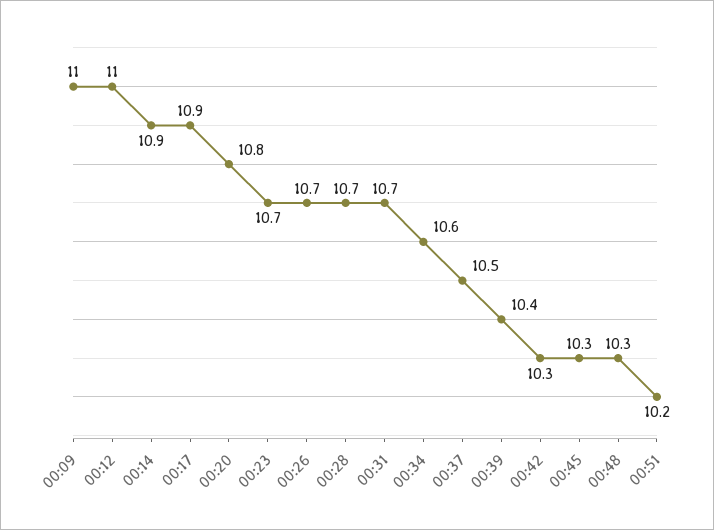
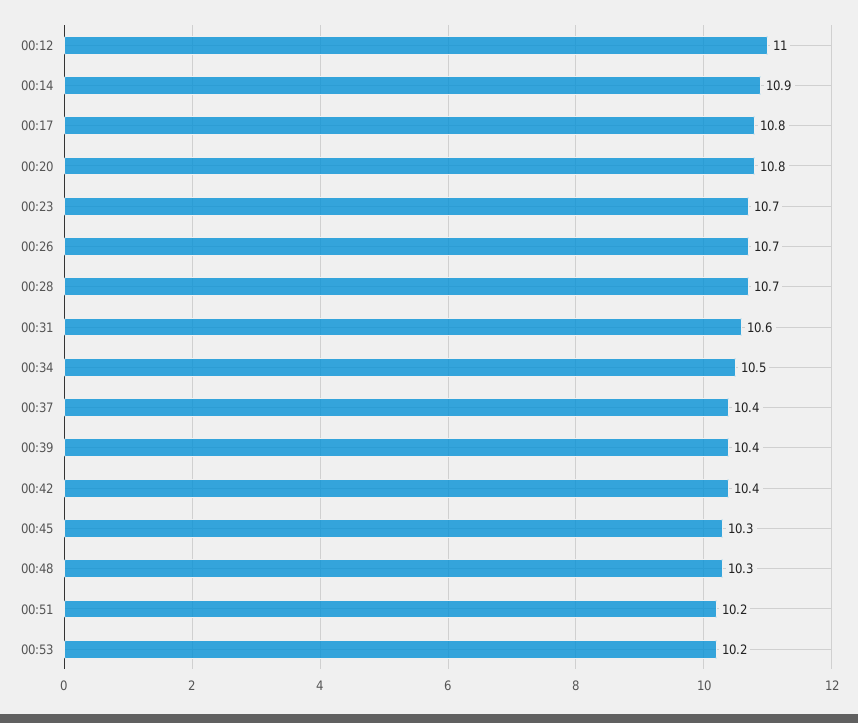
00:09: 11 -> none
00:17: 10.9 -> 10.8
00:31: 10.7 -> 10.6
00:34: 10.6 -> 10.5
00:37: 10.5 -> 10.4
00:42: 10.3 -> 10.4
00:53: none -> 10.2

